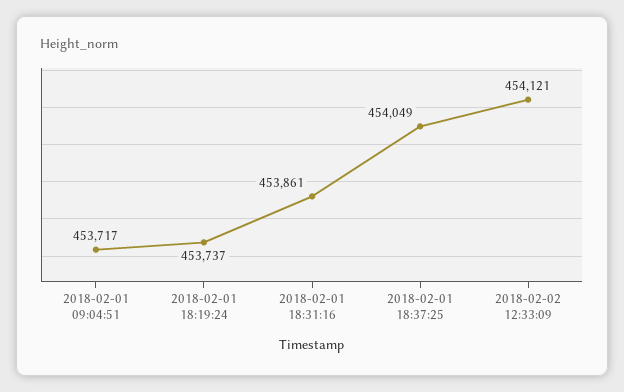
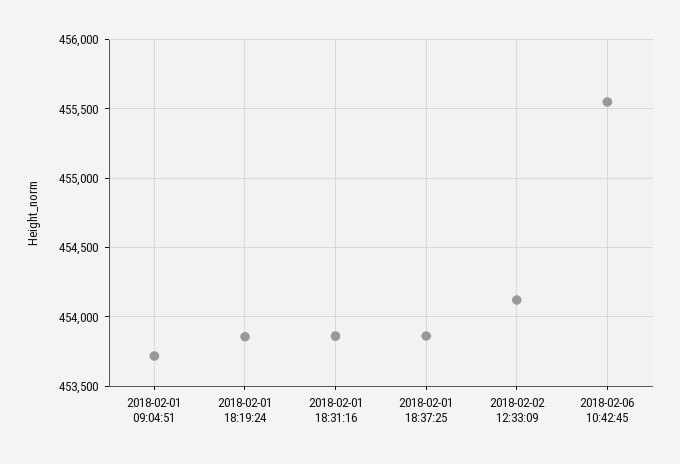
2018-02-01 18:19:24: 453737 -> 453850
2018-02-01 18:37:25: 454049 -> 453850
2018-02-06 10:42:45: none -> 455550

